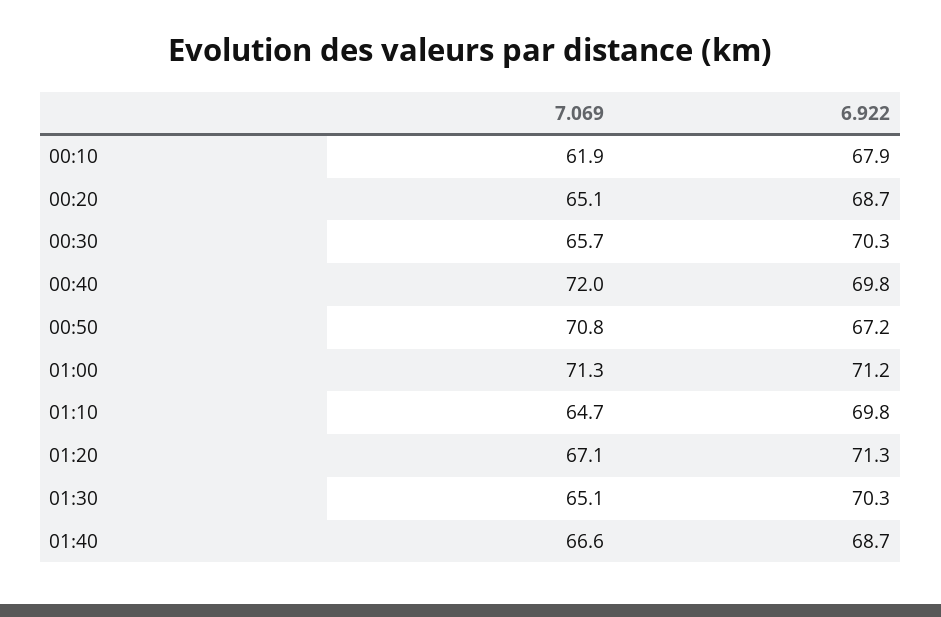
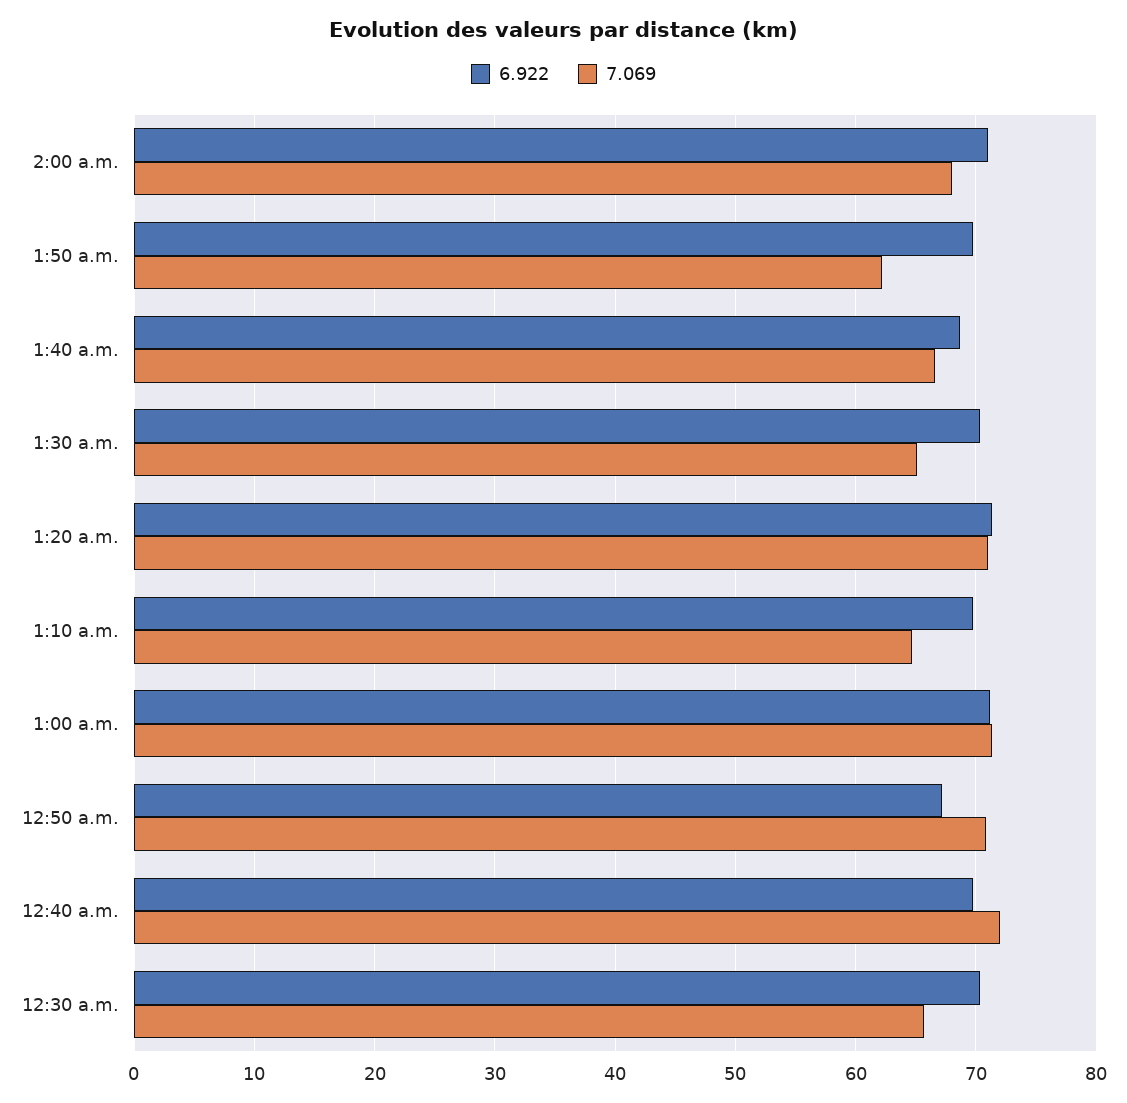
7.069, 00:10: 61.9 -> none
6.922, 00:10: 67.9 -> none
7.069, 00:20: 65.1 -> none
6.922, 00:20: 68.7 -> none
7.069, 01:20: 67.1 -> 71
6.922, 2:00 a.m.: none -> 71
7.069, 2:00 a.m.: none -> 68
6.922, 1:50 a.m.: none -> 70
7.069, 1:50 a.m.: none -> 62

